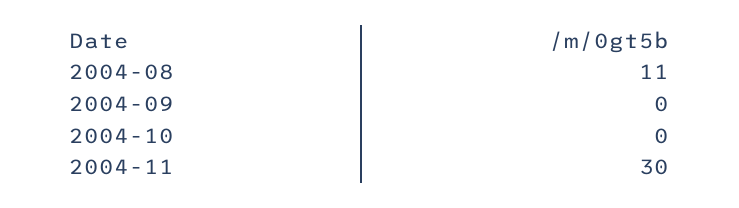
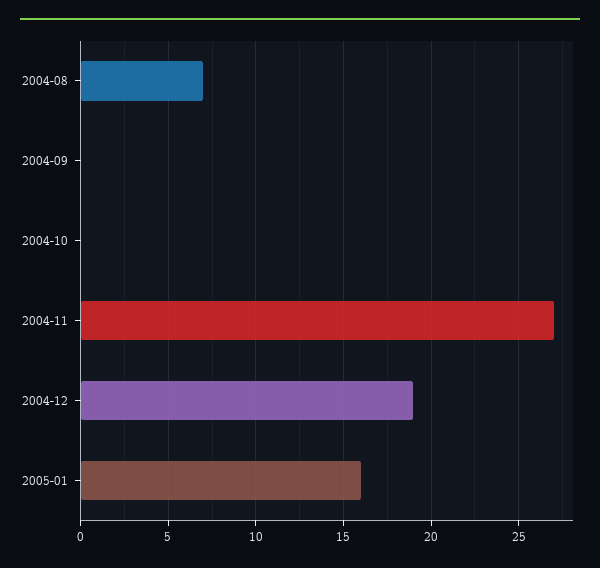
2004-08: 11 -> 7
2004-11: 30 -> 27
2004-12: none -> 19
2005-01: none -> 16

